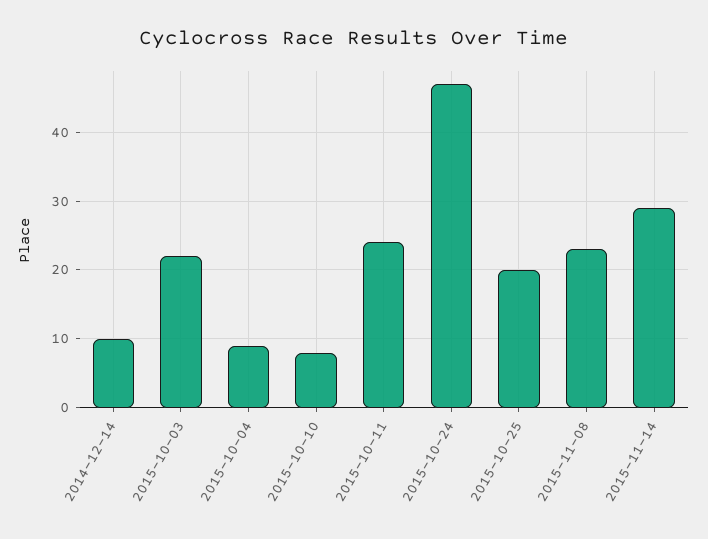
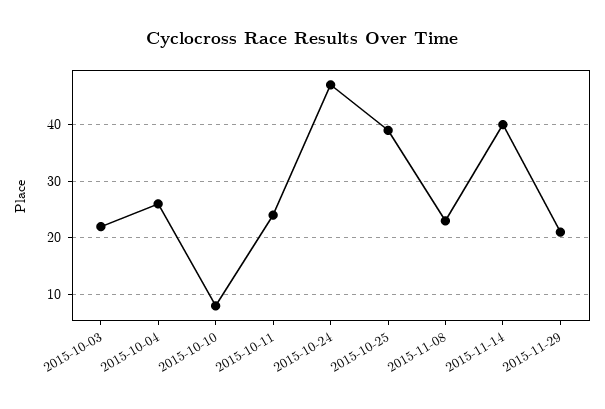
2014-12-14: 10 -> none
2015-10-04: 9 -> 25
2015-10-25: 20 -> 40
2015-11-14: 29 -> 40
2015-11-29: none -> 20

